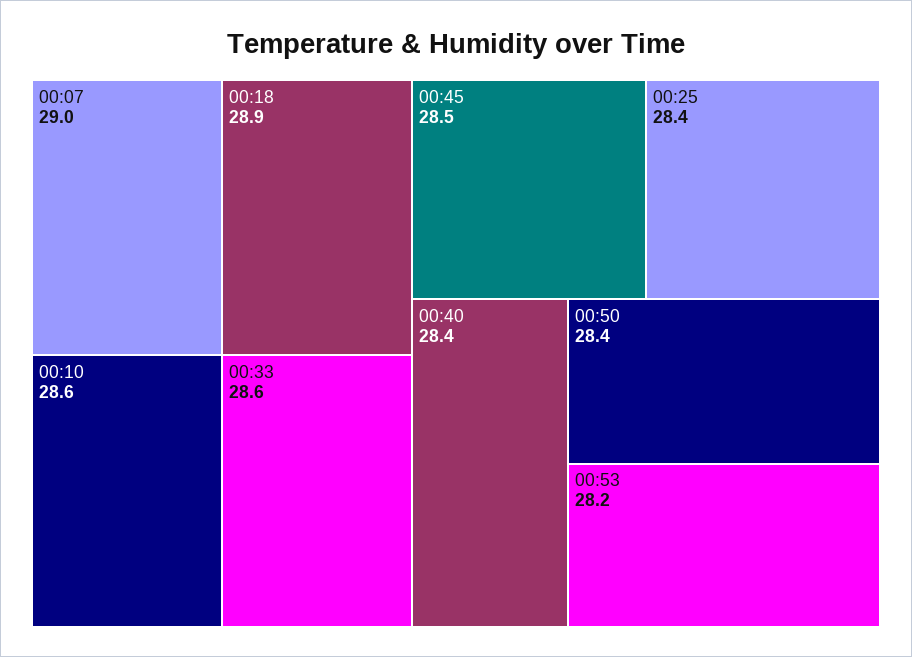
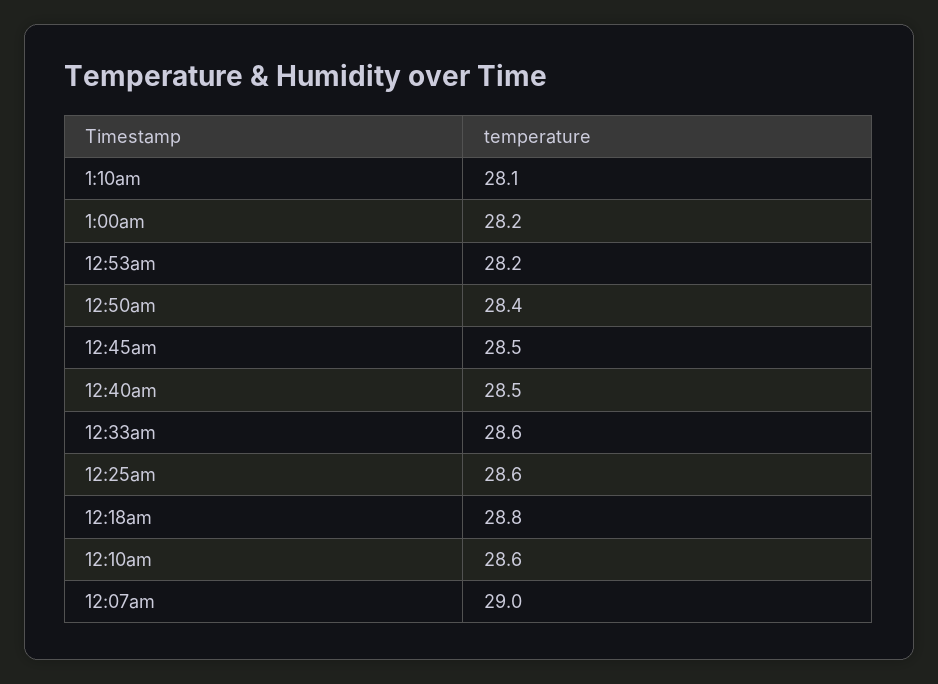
00:18: 28.9 -> 28.8
00:25: 28.4 -> 28.6
00:40: 28.4 -> 28.5
1:10am: none -> 28.1
1:00am: none -> 28.2

